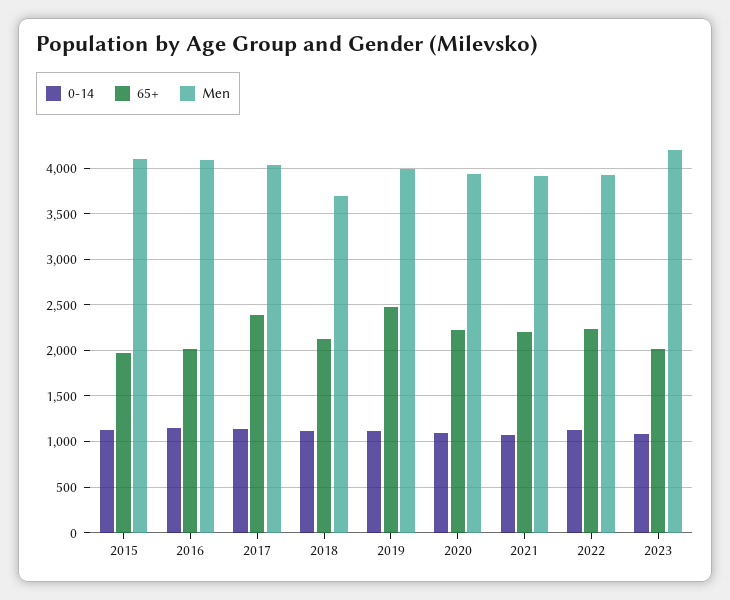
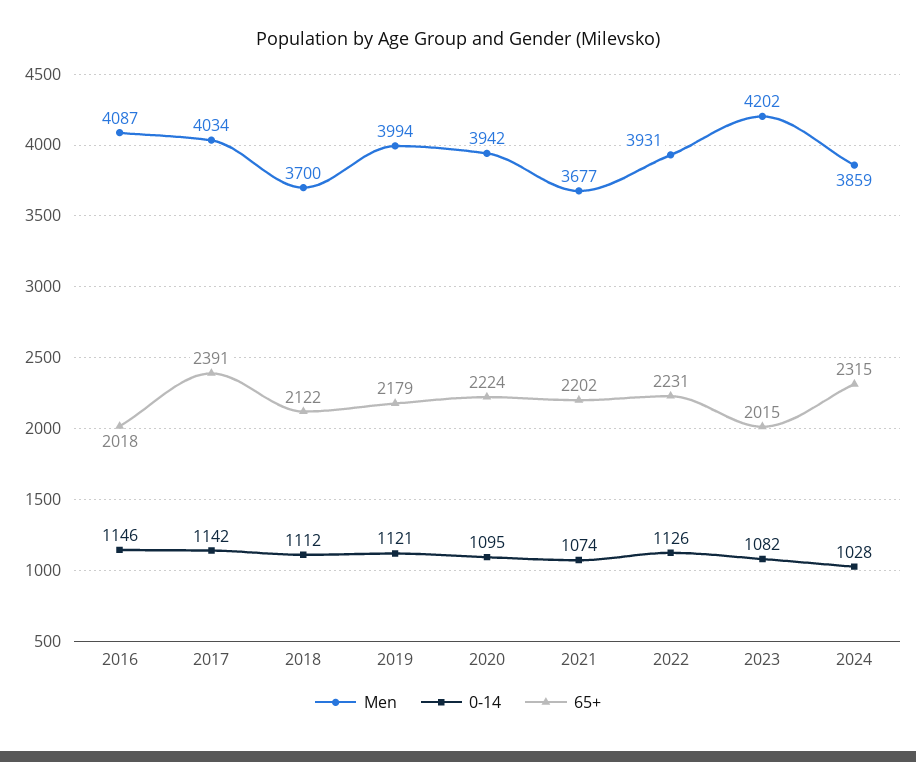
0-14, 2015: 1100 -> none
65+, 2015: 2000 -> none
Men, 2015: 4100 -> none
65+, 2019: 2500 -> 2179
Men, 2021: 3900 -> 3677
Men, 2024: none -> 3859
0-14, 2024: none -> 1028
65+, 2024: none -> 2315

